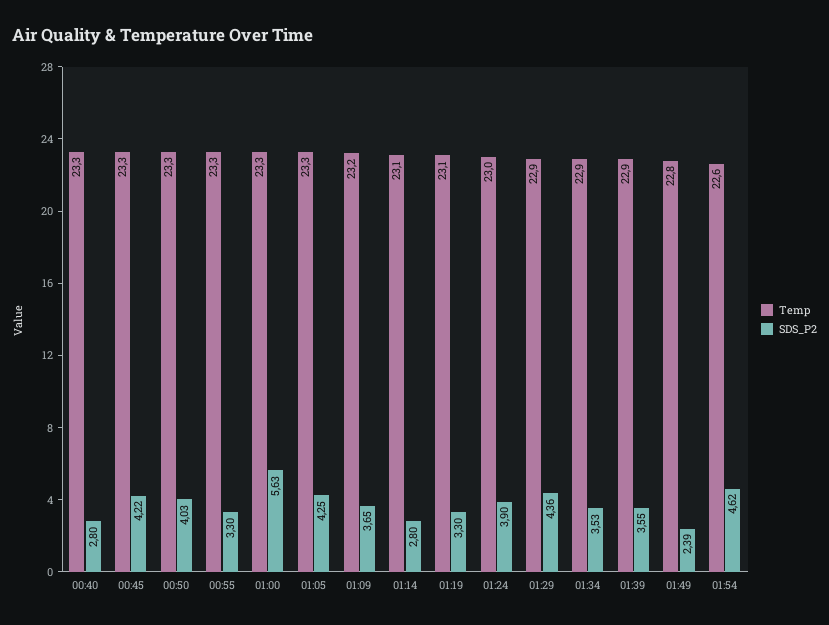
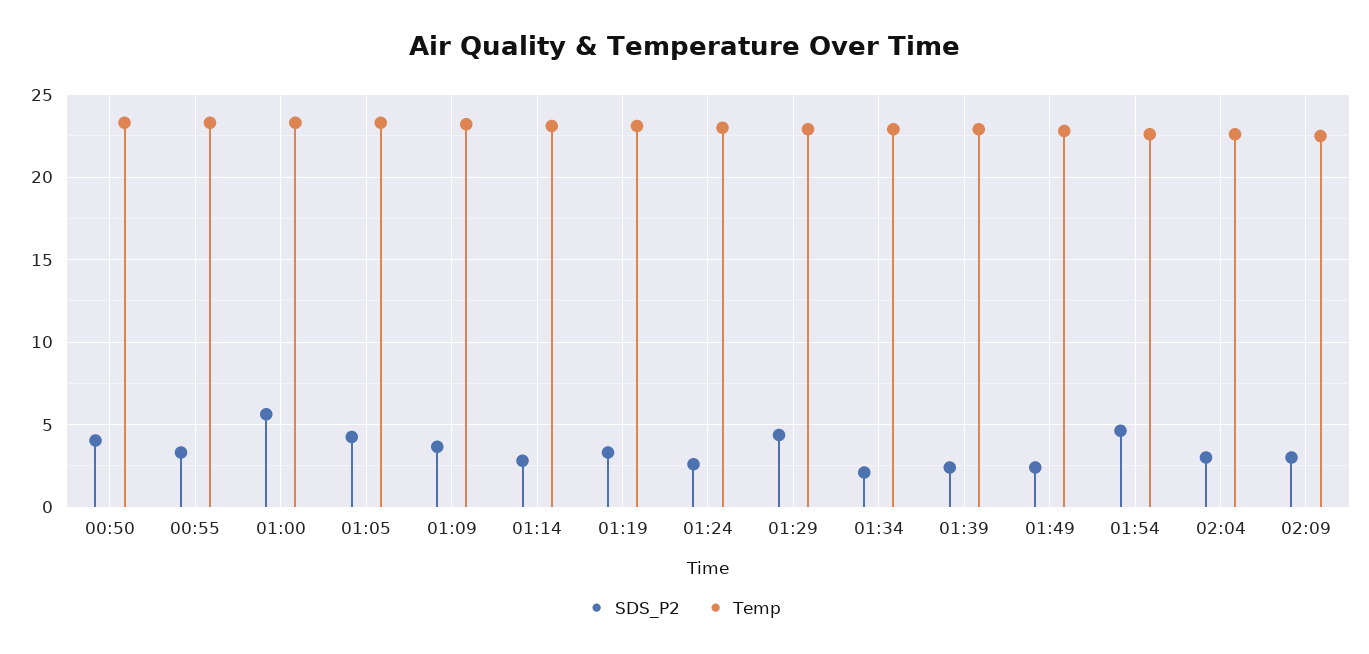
Temp, 00:40: 23.3 -> none
SDS_P2, 00:40: 2.8 -> none
Temp, 00:45: 23.3 -> none
SDS_P2, 00:45: 4.22 -> none
SDS_P2, 01:24: 3.9 -> 2.5
SDS_P2, 01:34: 3.53 -> 2
SDS_P2, 01:39: 3.55 -> 2.5
SDS_P2, 02:04: none -> 3
Temp, 02:04: none -> 22.5
SDS_P2, 02:09: none -> 3
Temp, 02:09: none -> 22.5

